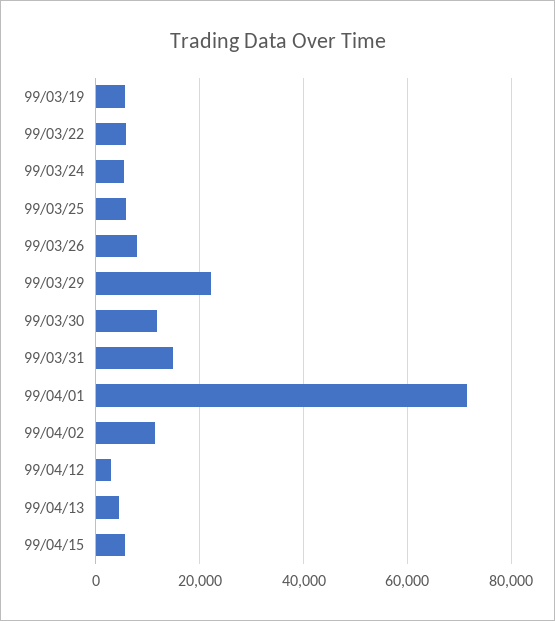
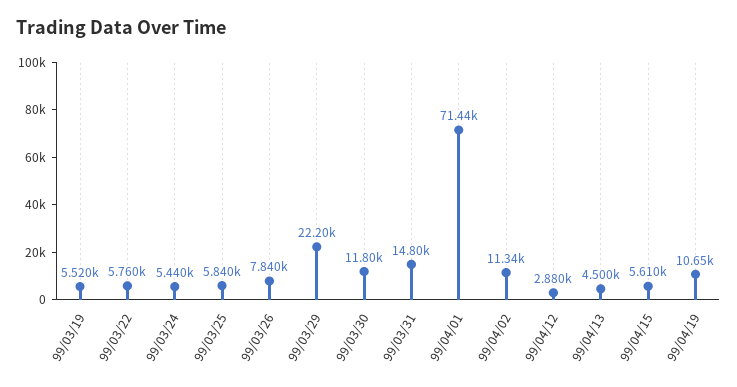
99/04/19: none -> 10650

